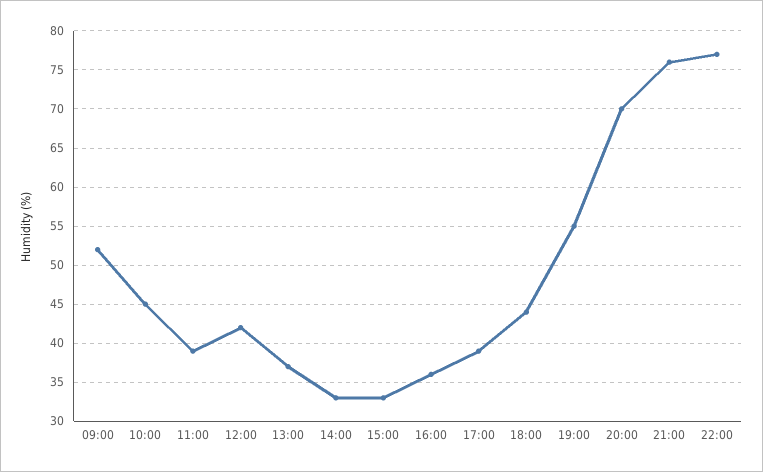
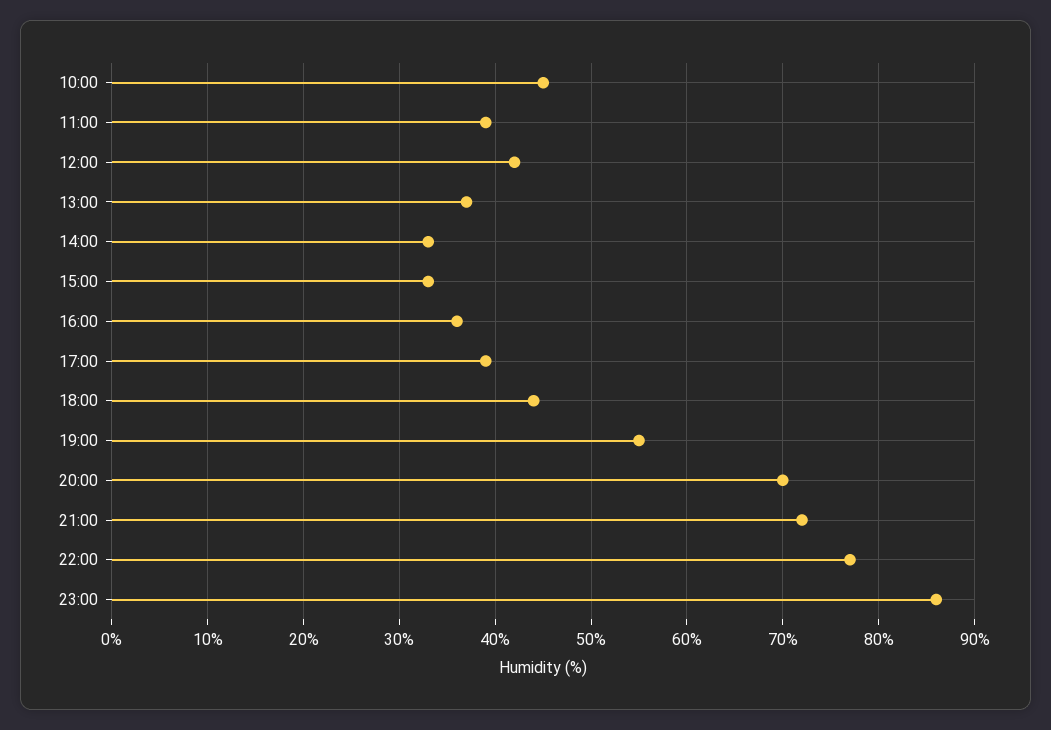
09:00: 52 -> none
21:00: 76 -> 72
23:00: none -> 86

